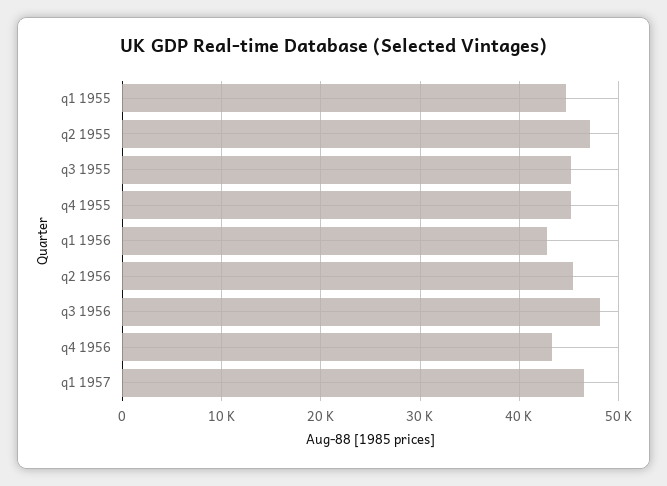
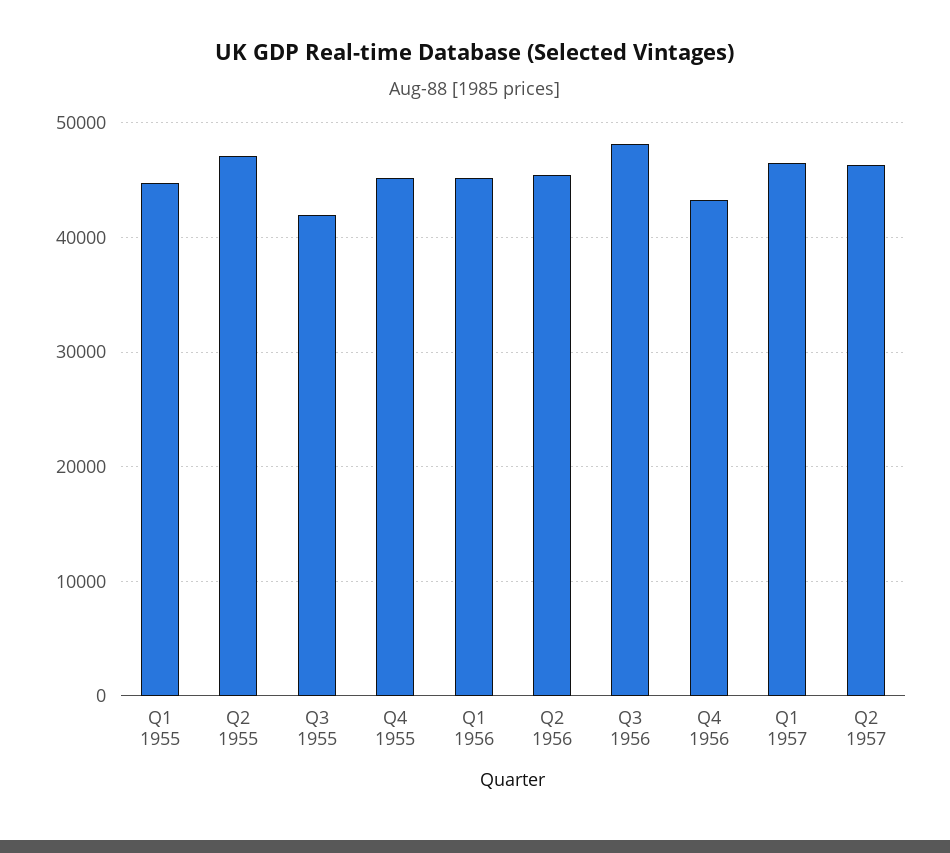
q3 1955: 45000 -> 42000
q1 1956: 43000 -> 45000
Q2 1957: none -> 46000

